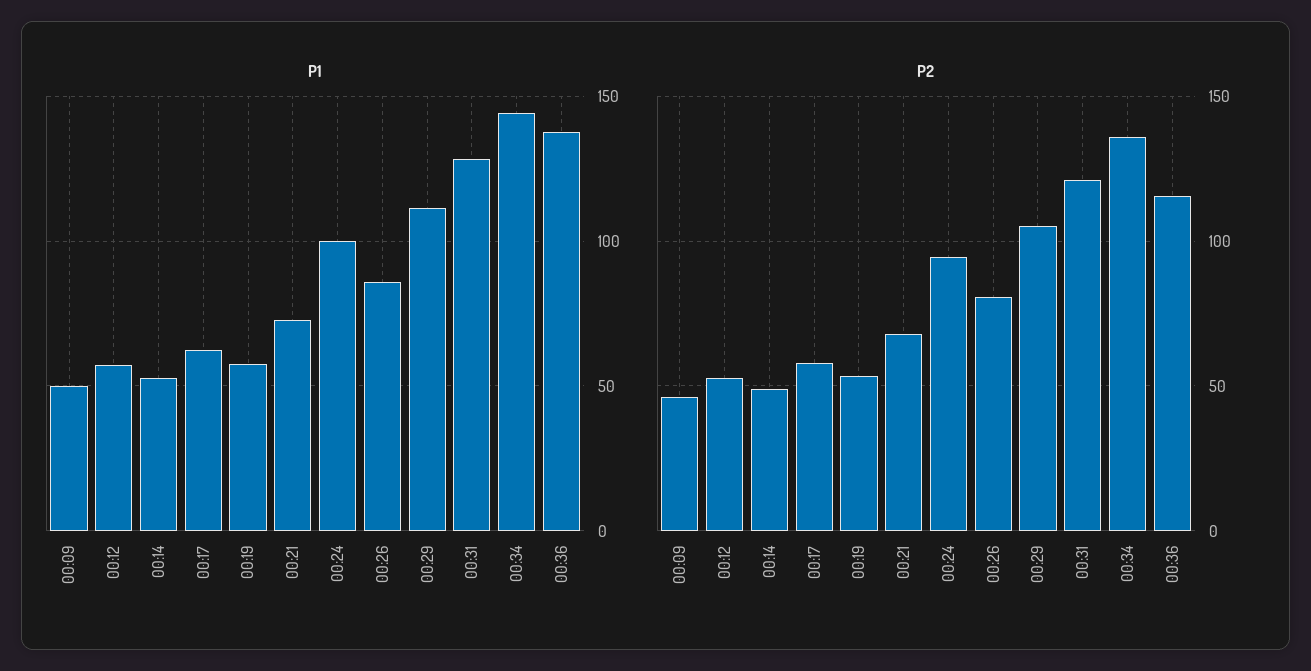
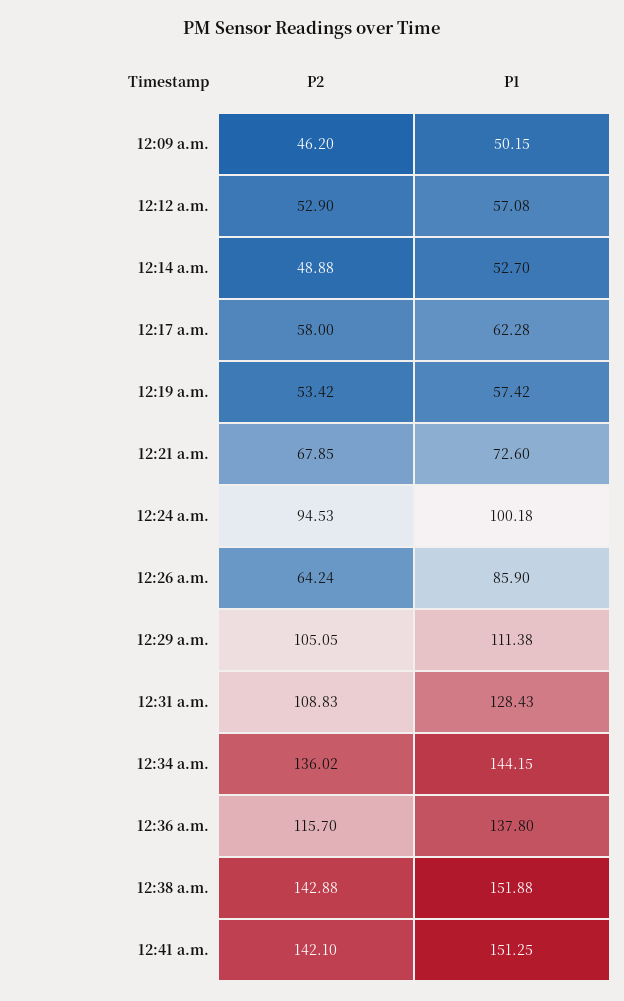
P2, 00:26: 80 -> 64.24
P2, 00:31: 120 -> 108.83
P2, 12:38 a.m.: none -> 142.88
P1, 12:38 a.m.: none -> 151.88
P2, 12:41 a.m.: none -> 142.1
P1, 12:41 a.m.: none -> 151.25

